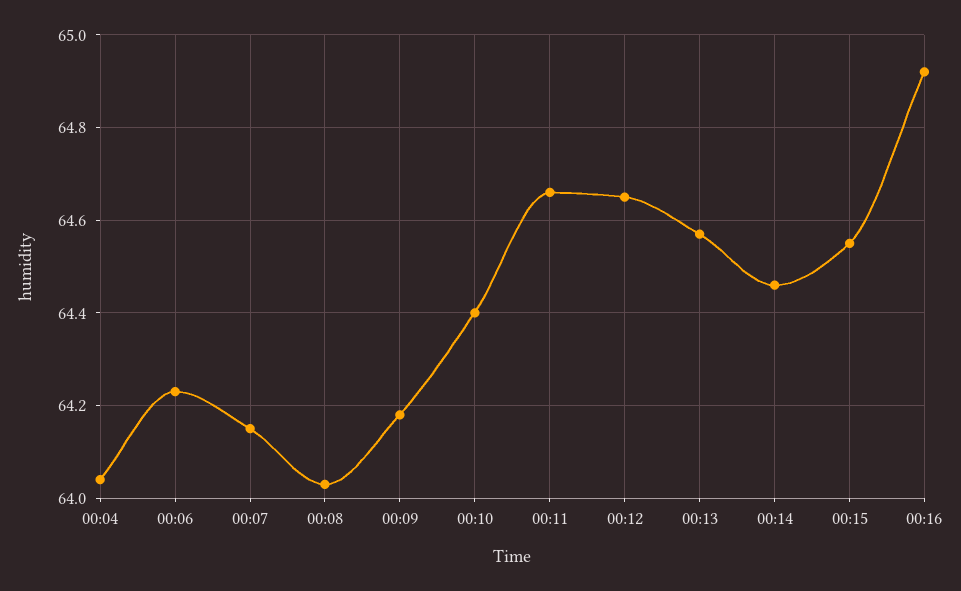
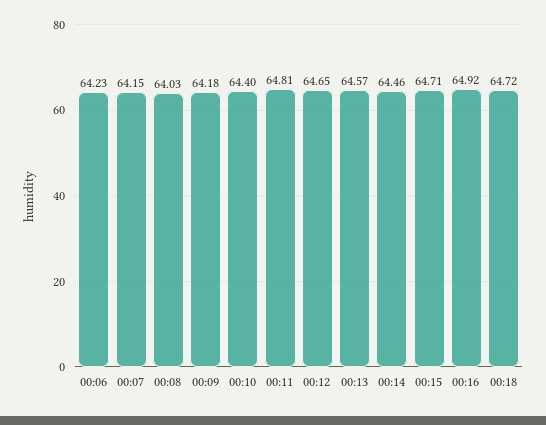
00:04: 64.05 -> none
00:11: 64.65 -> 64.81
00:15: 64.55 -> 64.71
00:18: none -> 64.72

